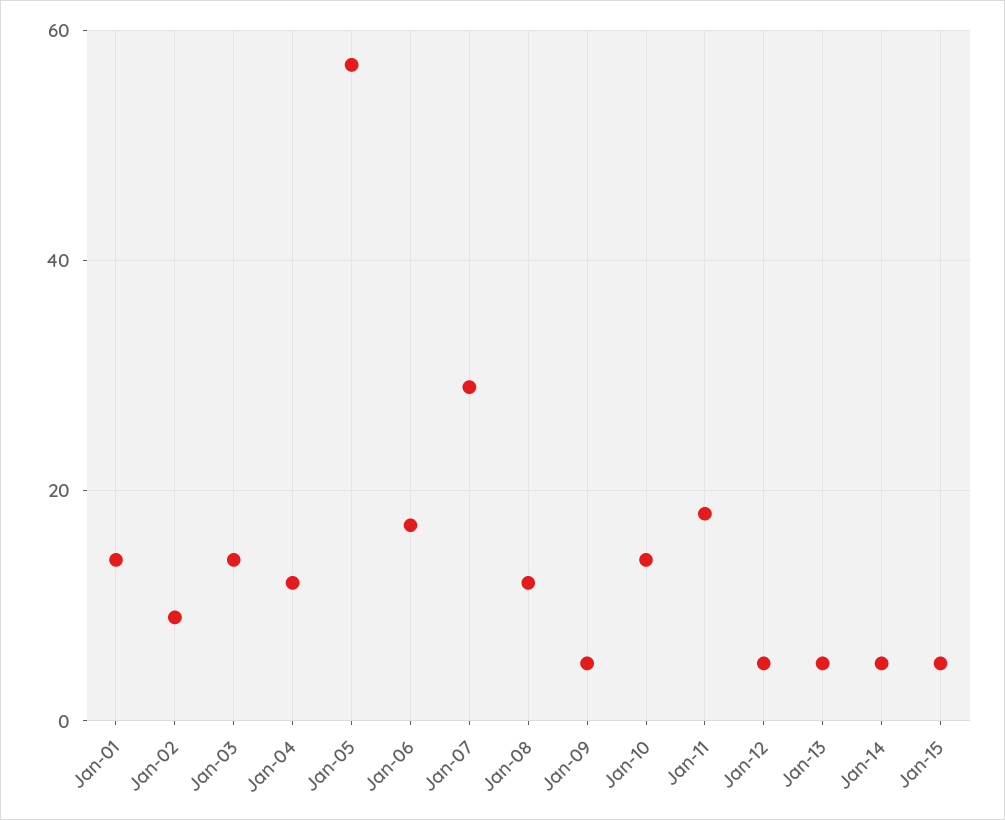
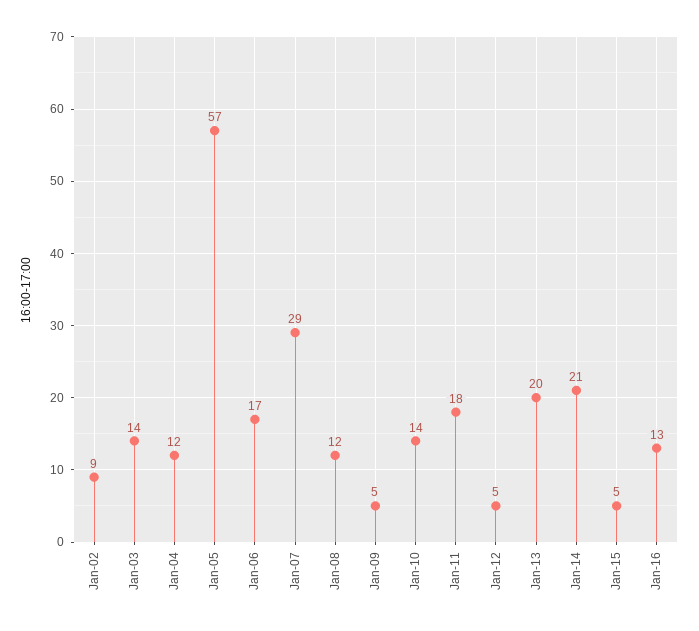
Jan-01: 15 -> none
Jan-13: 5 -> 20
Jan-14: 5 -> 21
Jan-16: none -> 13

